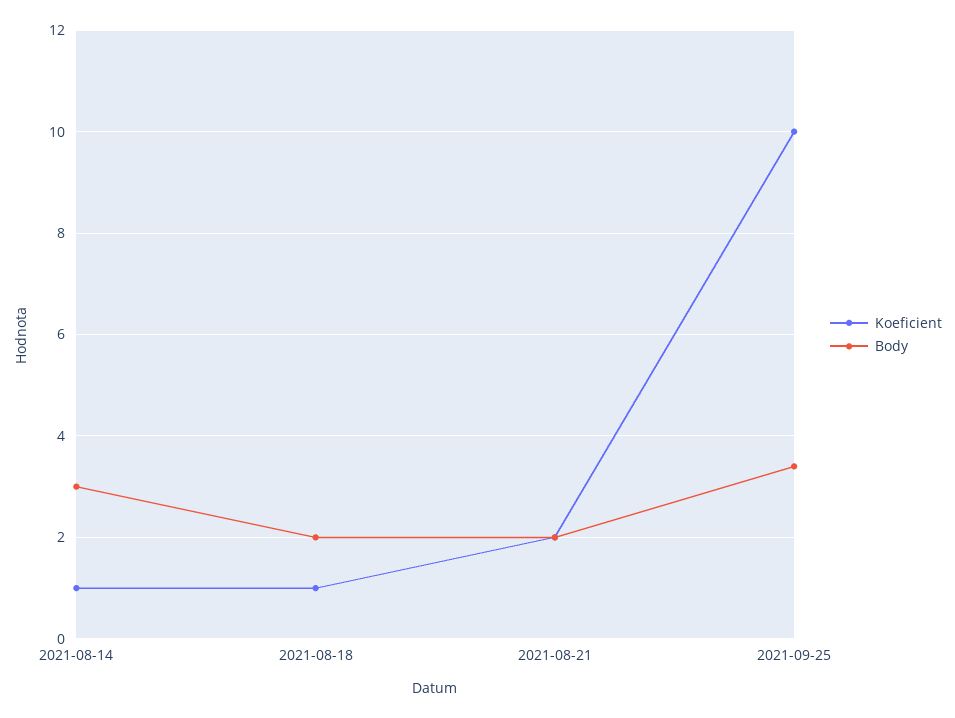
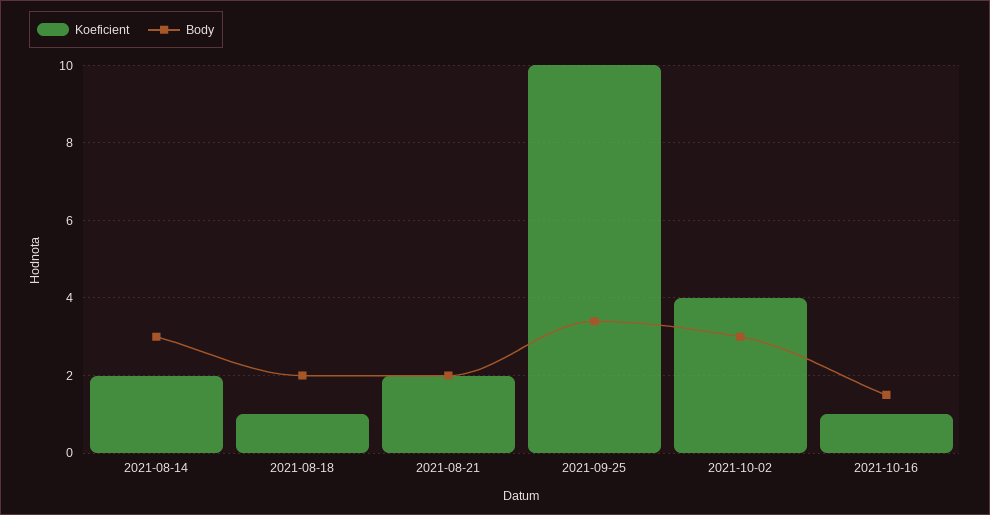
Koeficient, 2021-08-14: 1 -> 2
Koeficient, 2021-10-02: none -> 4
Body, 2021-10-02: none -> 3
Koeficient, 2021-10-16: none -> 1
Body, 2021-10-16: none -> 1.5

